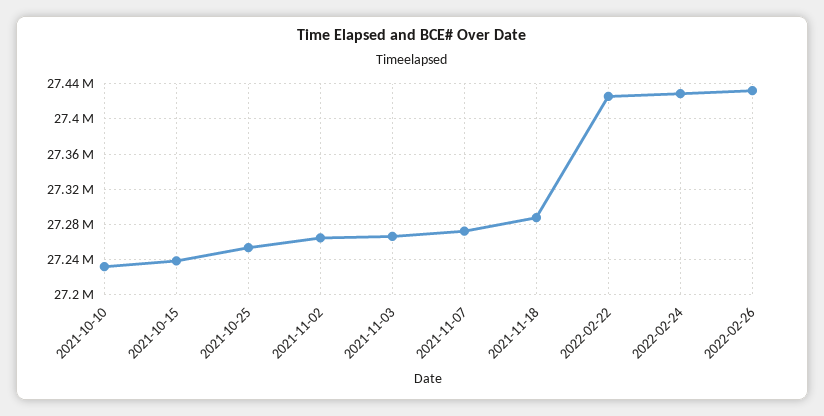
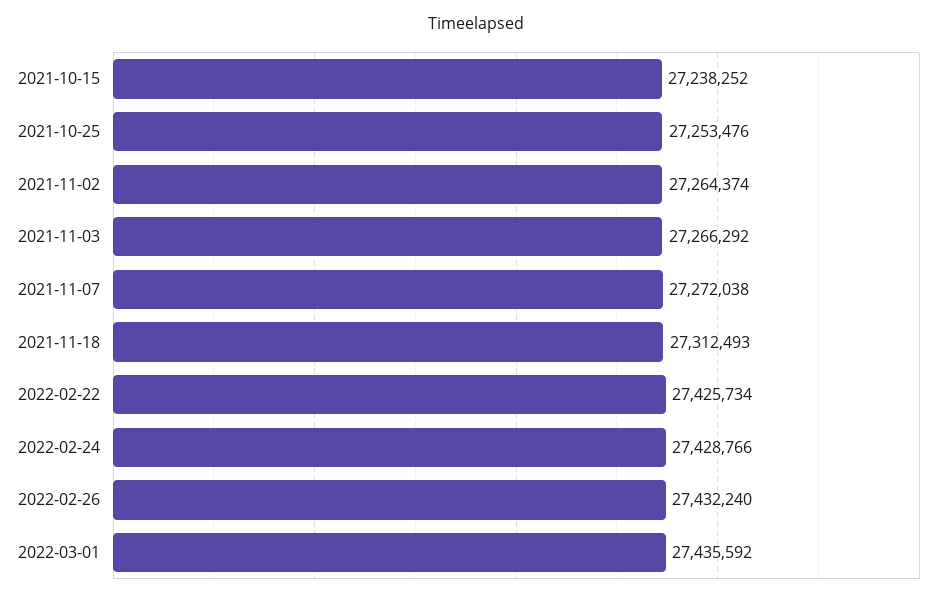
2021-10-10: 27230000 -> none
2021-11-18: 27290000 -> 27312493
2022-03-01: none -> 27435592

